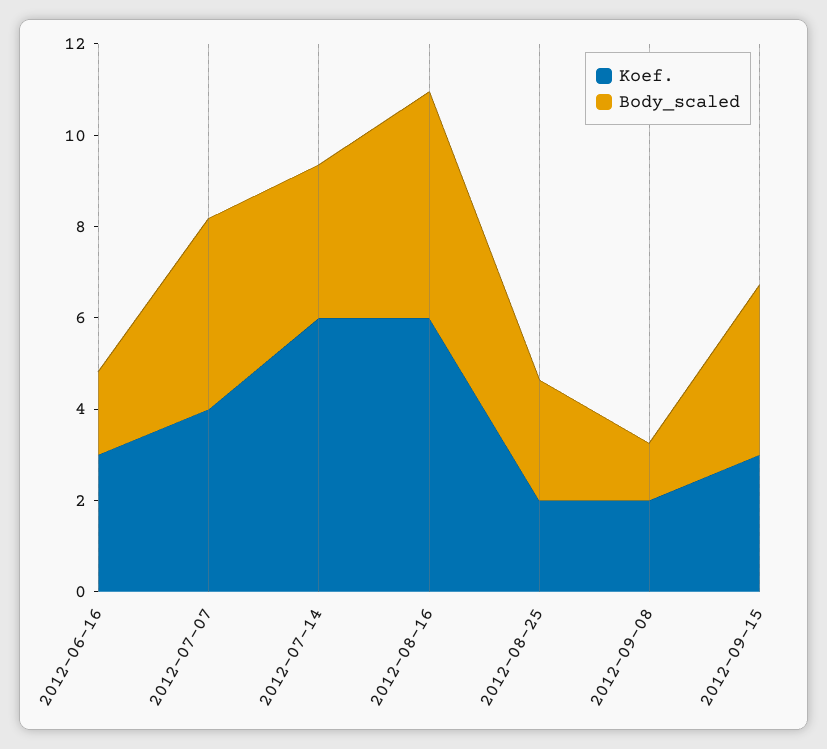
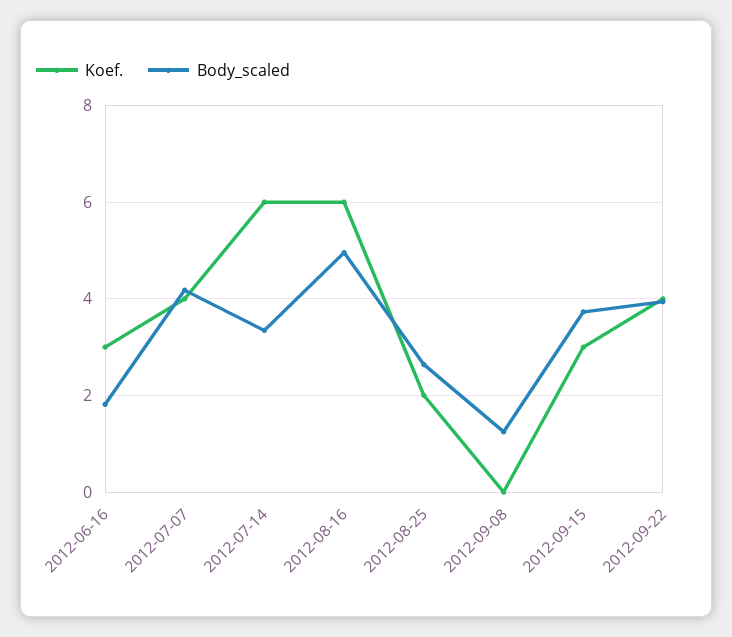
Koef., 2012-09-08: 2 -> 0
Koef., 2012-09-22: none -> 4
Body_scaled, 2012-09-22: none -> 4

